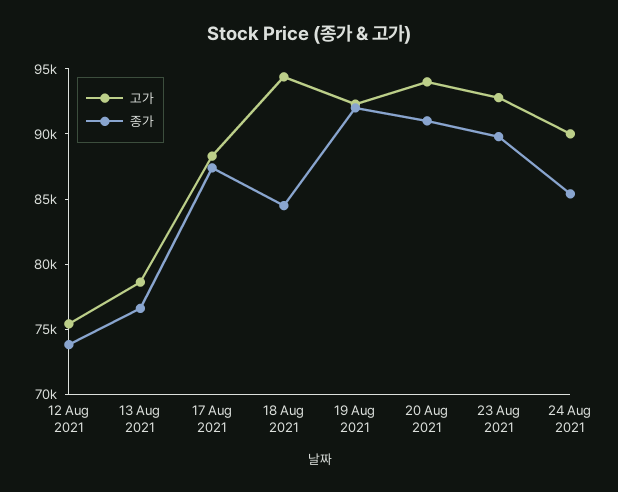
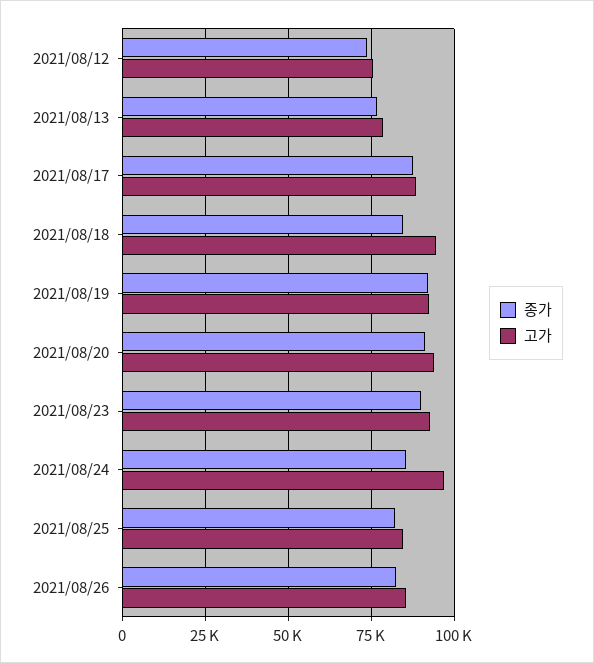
고가, 24 Aug 2021: 90000 -> 97500
종가, 2021/08/25: none -> 82500
고가, 2021/08/25: none -> 85000
종가, 2021/08/26: none -> 82500
고가, 2021/08/26: none -> 85000

